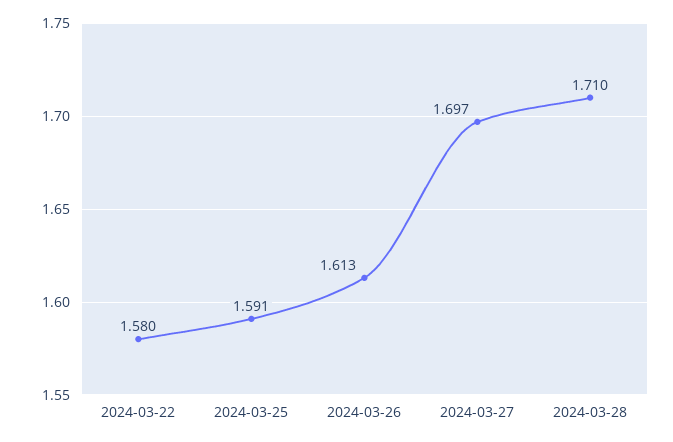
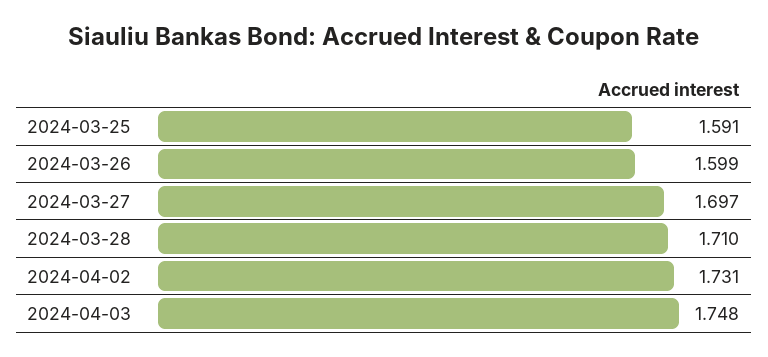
2024-03-22: 1.58 -> none
2024-03-26: 1.613 -> 1.599
2024-04-02: none -> 1.731
2024-04-03: none -> 1.748

